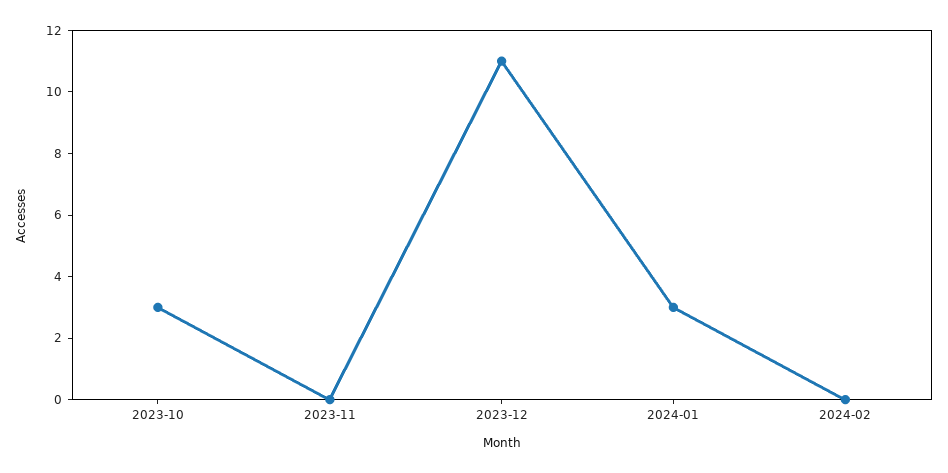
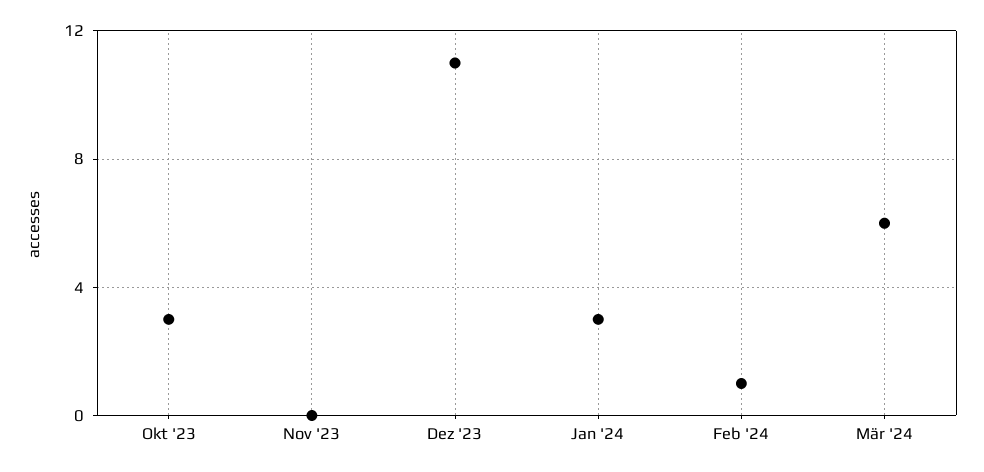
2024-02: 0 -> 1
Mär '24: none -> 6

